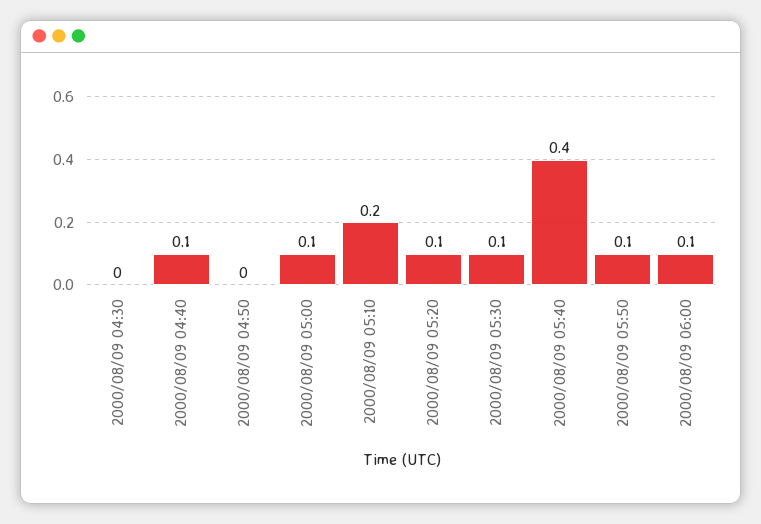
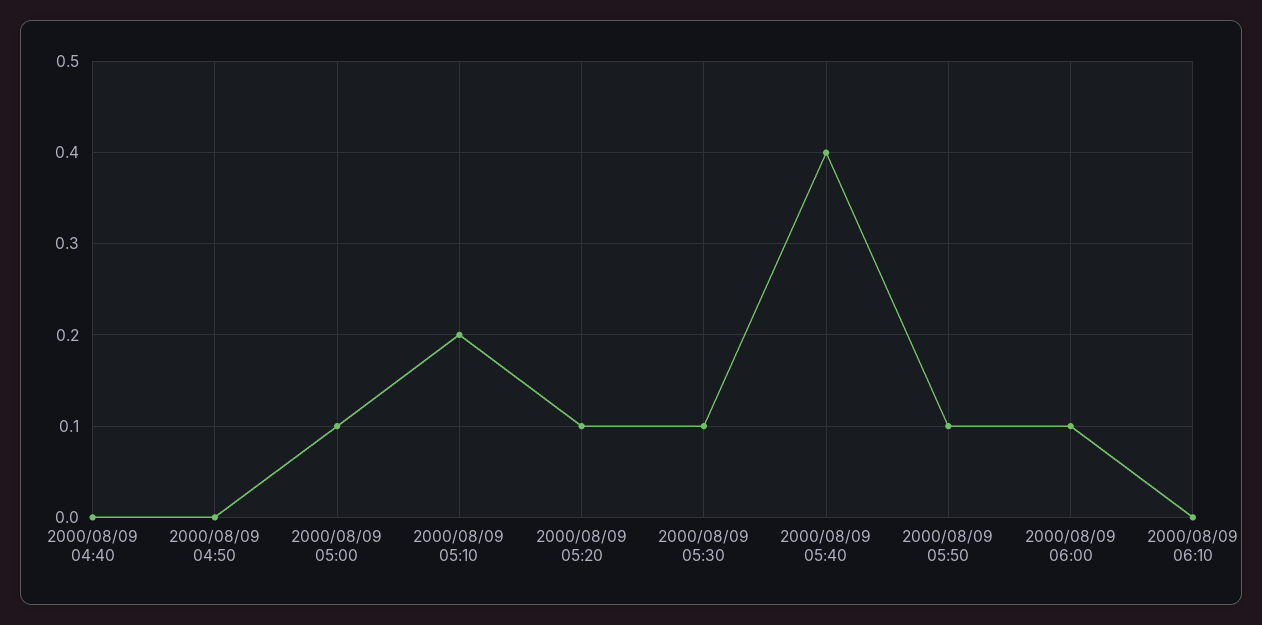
2000/08/09 04:30: 0 -> none
2000/08/09 04:40: 0.1 -> 0
2000/08/09 06:10: none -> 0

